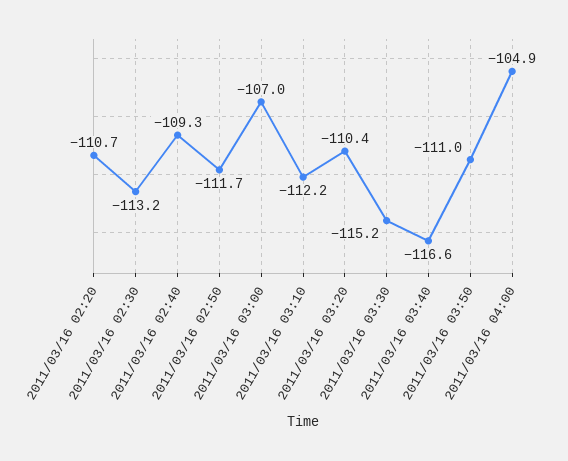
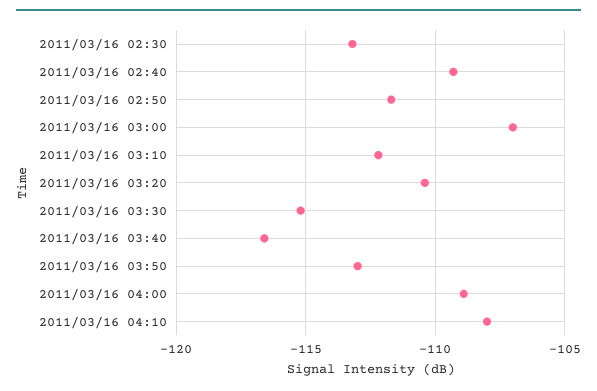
2011/03/16 02:20: -110.7 -> none
2011/03/16 03:50: -111 -> -113
2011/03/16 04:00: -104.9 -> -109
2011/03/16 04:10: none -> -108

